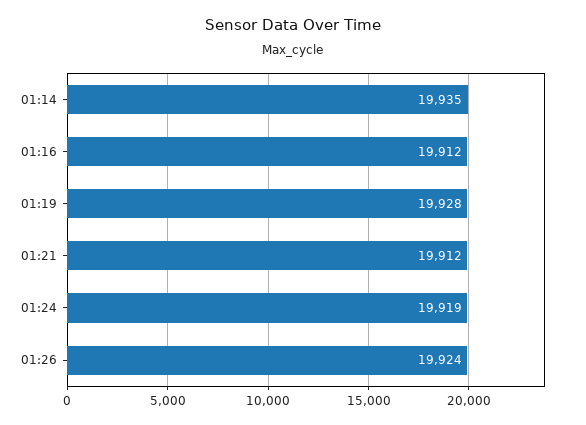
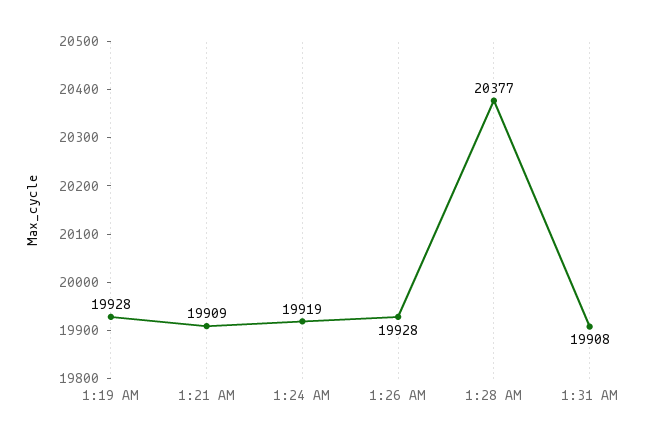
01:14: 19935 -> none
01:16: 19912 -> none
01:21: 19912 -> 19909
01:26: 19924 -> 19928
1:28 AM: none -> 20377
1:31 AM: none -> 19908

